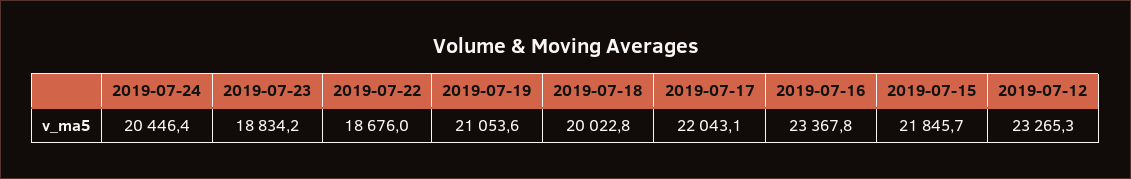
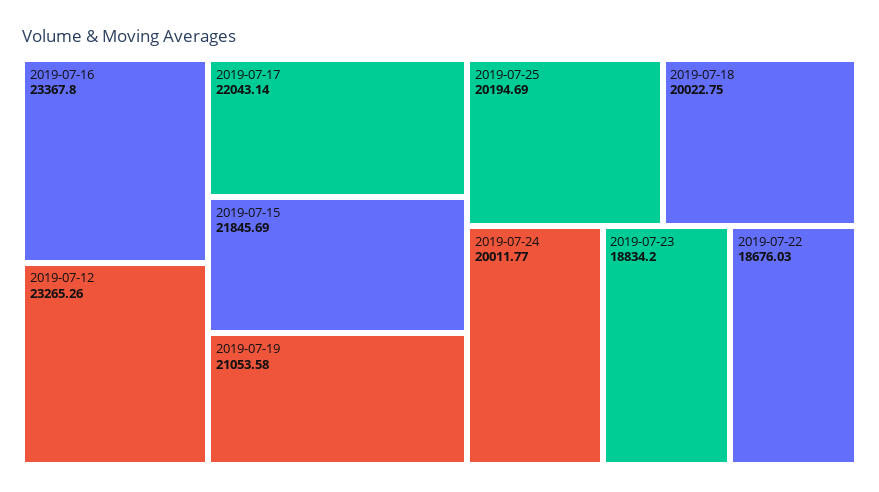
2019-07-24: 20446.4 -> 20011.77
2019-07-25: none -> 20194.69

